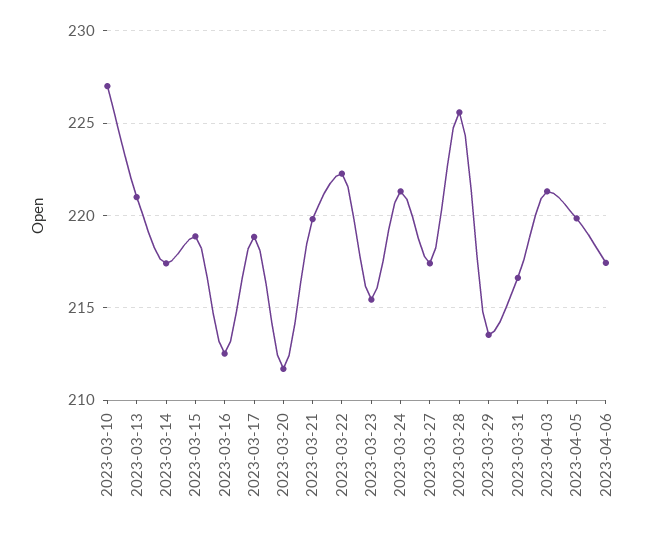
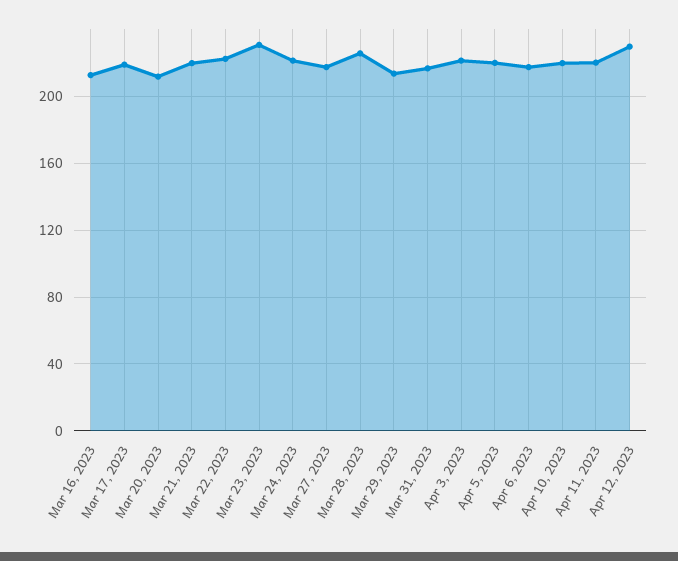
2023-03-10: 227 -> none
2023-03-13: 221 -> none
2023-03-14: 217.5 -> none
2023-03-15: 219 -> none
2023-03-23: 215.5 -> 230
Apr 10, 2023: none -> 220
Apr 11, 2023: none -> 220
Apr 12, 2023: none -> 230

